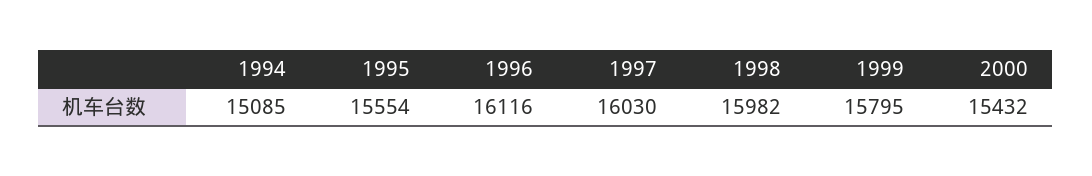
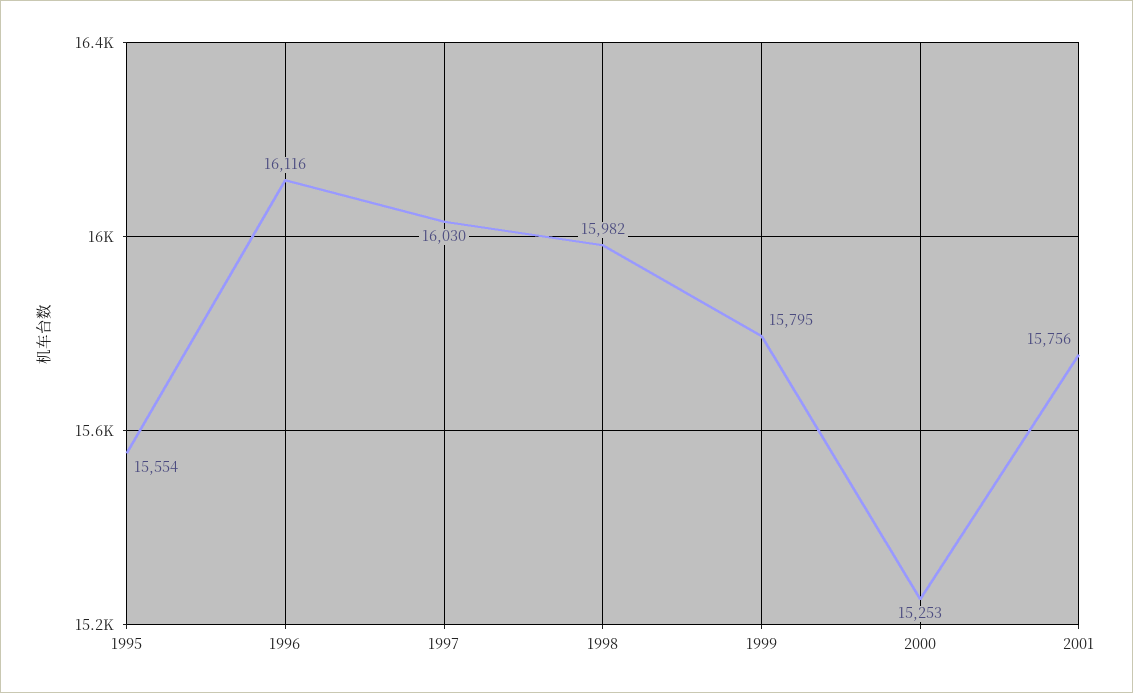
1994: 15085 -> none
2000: 15432 -> 15253
2001: none -> 15756

